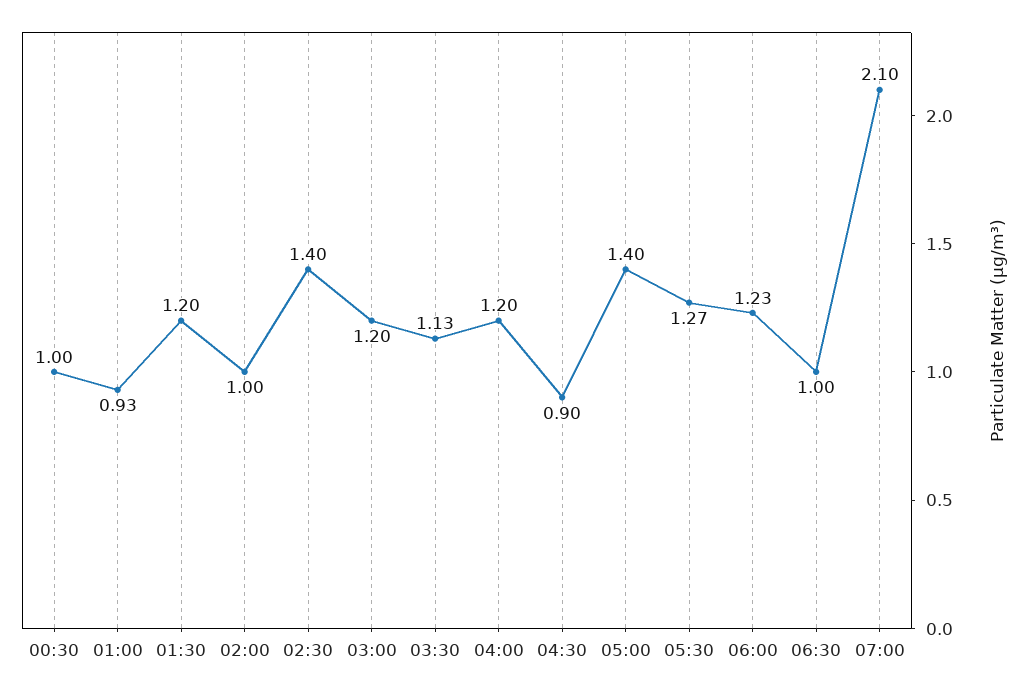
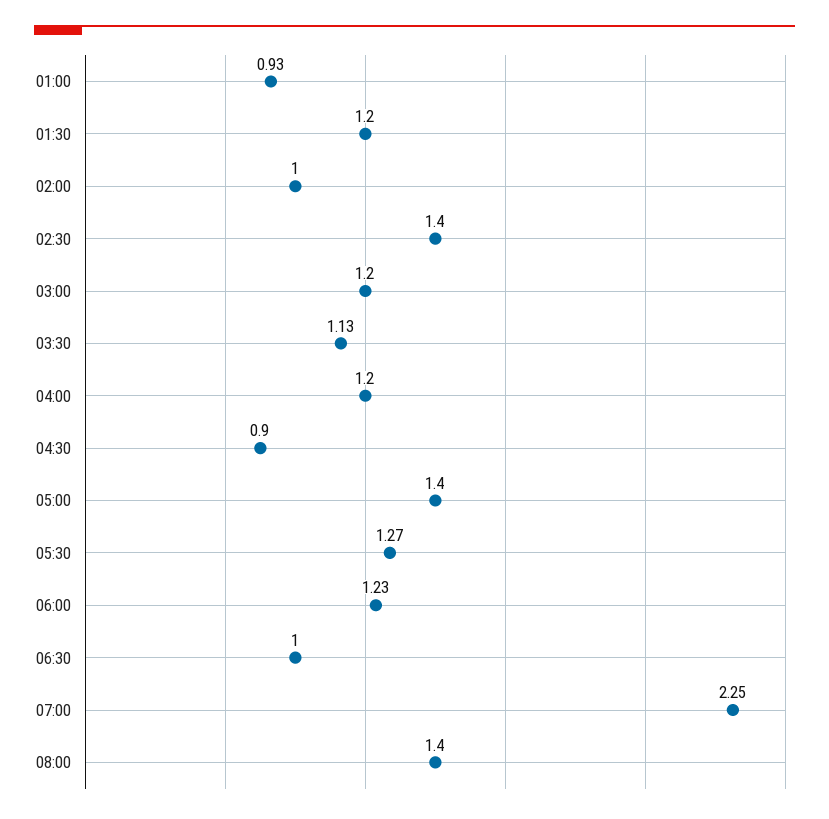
00:30: 1 -> none
07:00: 2.1 -> 2.25
08:00: none -> 1.4

